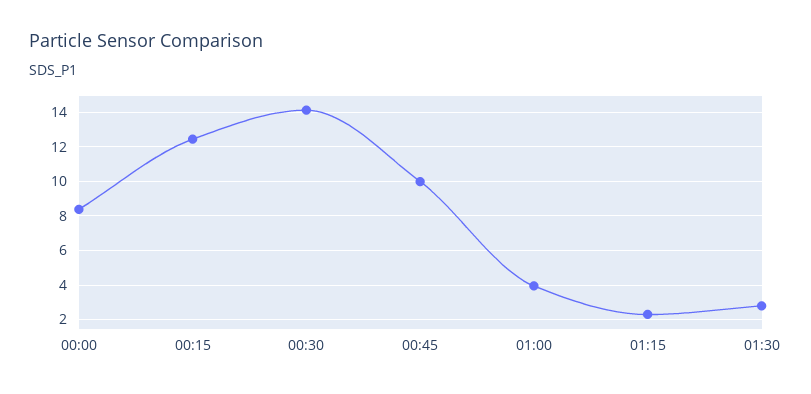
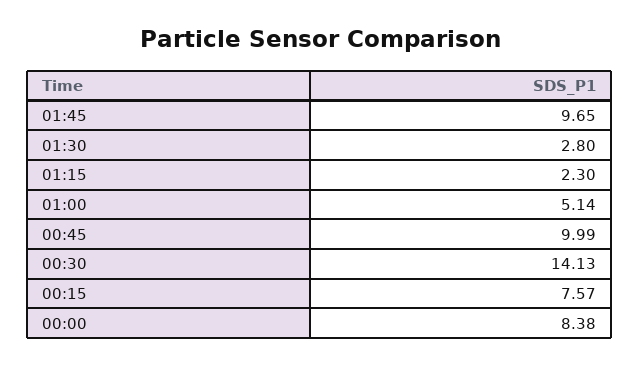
00:15: 12.5 -> 7.57
01:00: 4 -> 5.14
01:45: none -> 9.65

